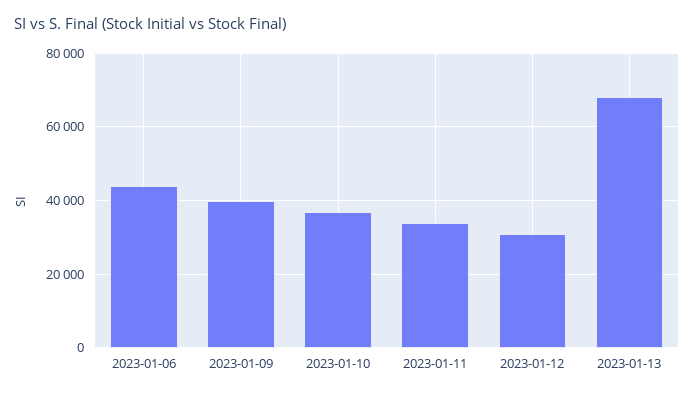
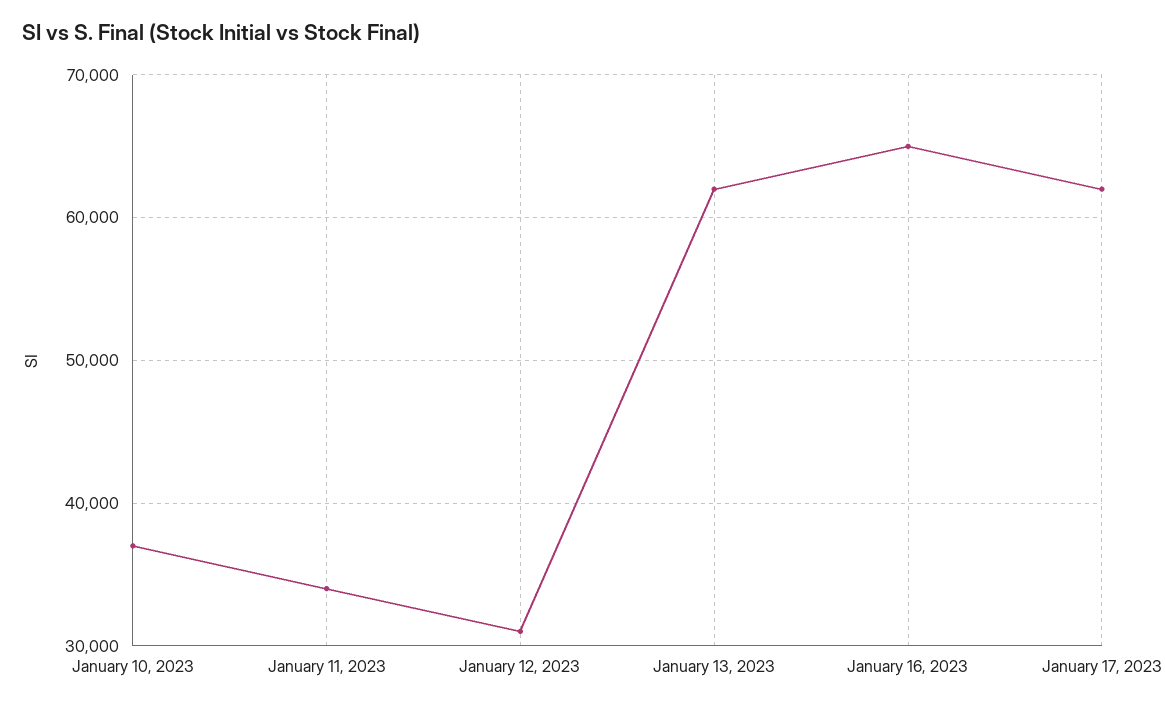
2023-01-06: 44000 -> none
2023-01-09: 40000 -> none
2023-01-13: 68000 -> 62000
January 16, 2023: none -> 65000
January 17, 2023: none -> 62000

